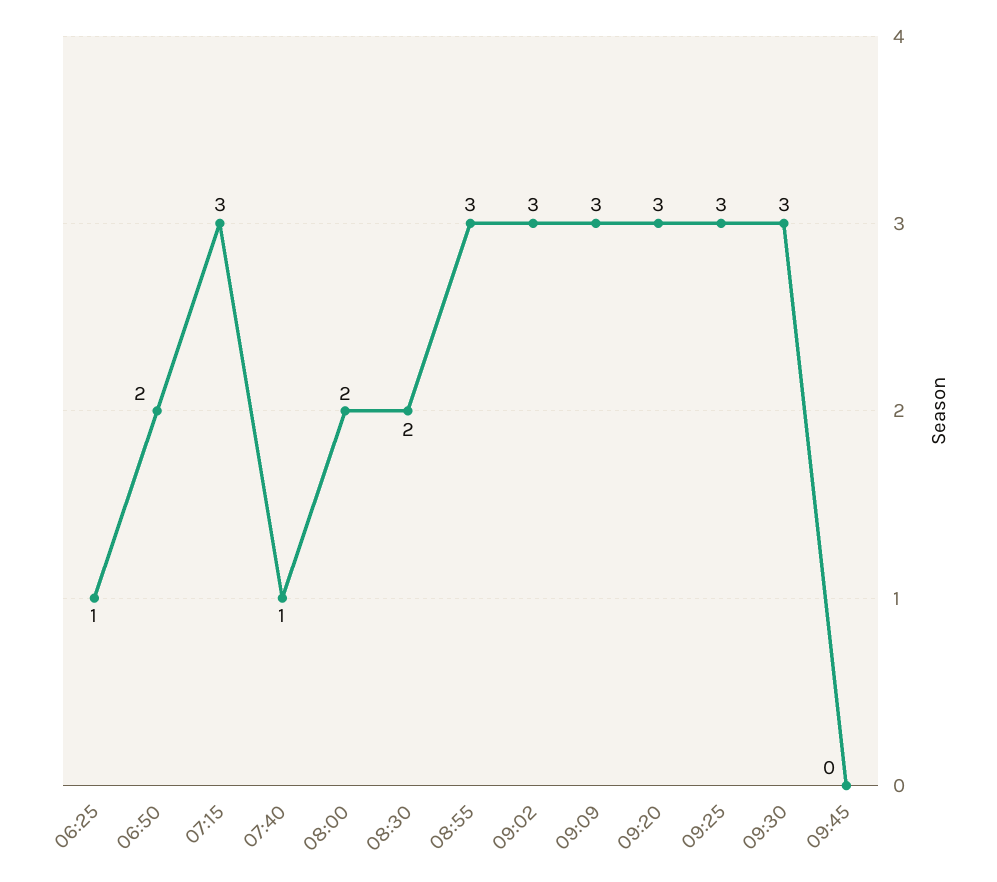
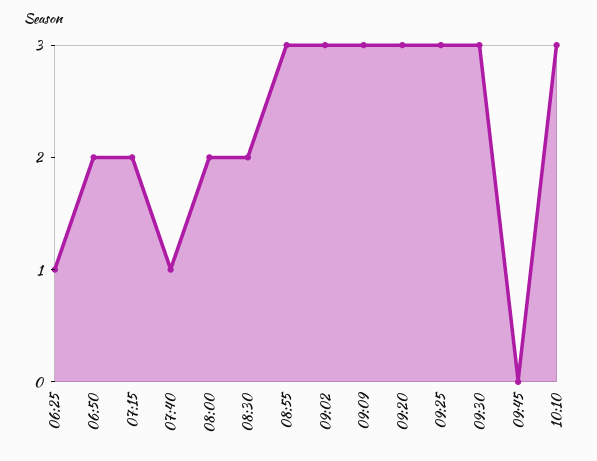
07:15: 3 -> 2
10:10: none -> 3

